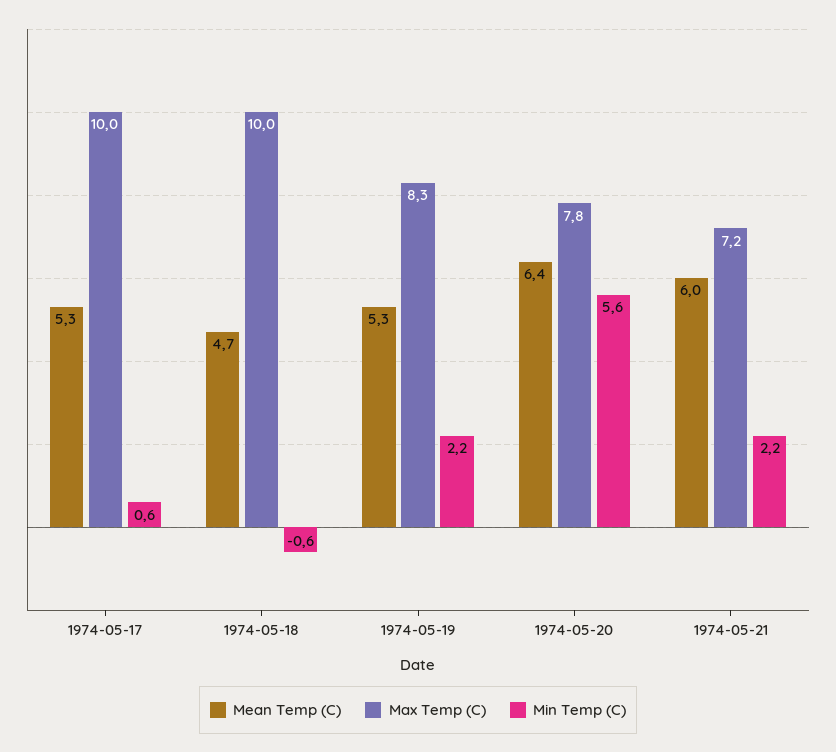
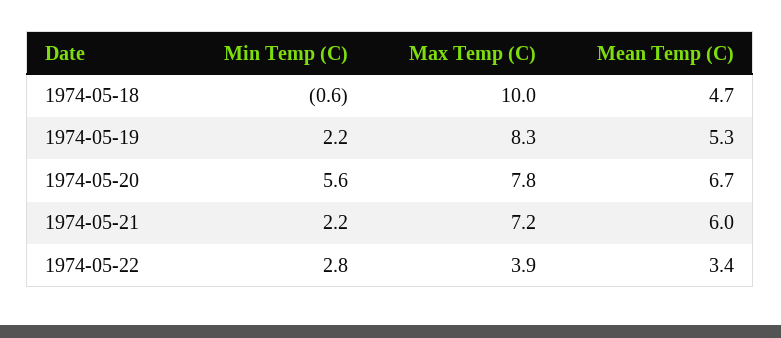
Mean Temp (C), 1974-05-17: 5.3 -> none
Max Temp (C), 1974-05-17: 10 -> none
Min Temp (C), 1974-05-17: 0.6 -> none
Mean Temp (C), 1974-05-20: 6.4 -> 6.7
Min Temp (C), 1974-05-22: none -> 2.8
Max Temp (C), 1974-05-22: none -> 3.9
Mean Temp (C), 1974-05-22: none -> 3.4

